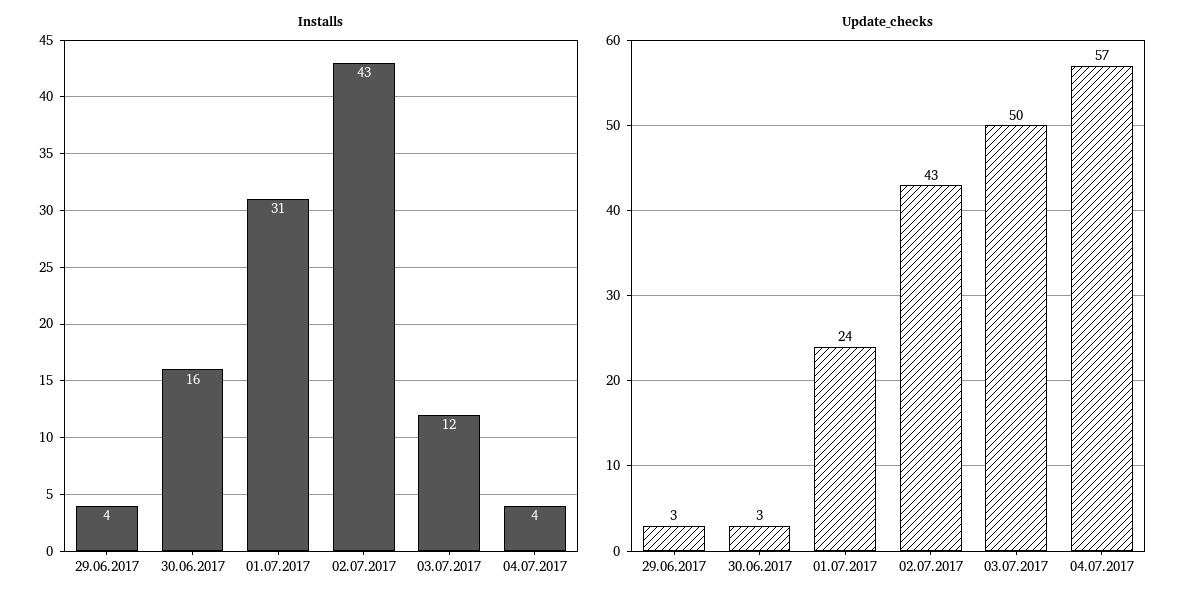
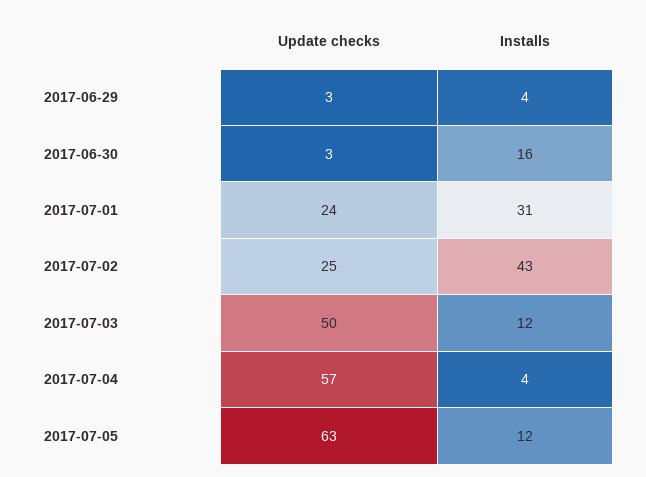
Update_checks, 02.07.2017: 43 -> 25
Update_checks, 2017-07-05: none -> 63
Installs, 2017-07-05: none -> 12

